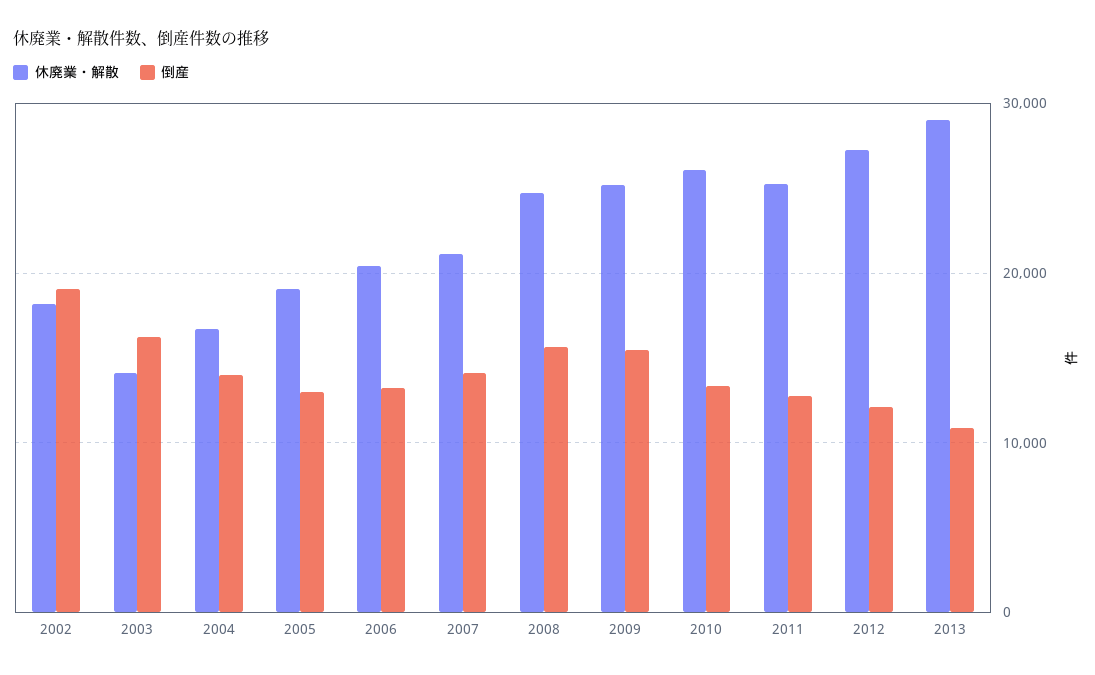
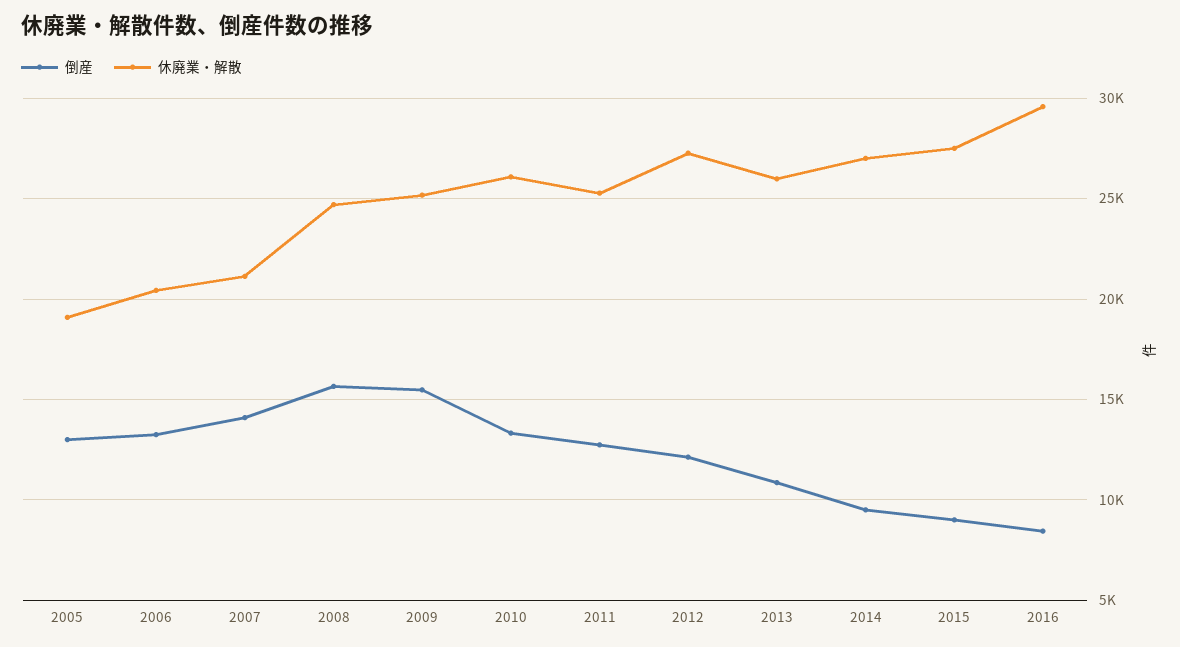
休廃業・解散, 2002: 18000 -> none
倒産, 2002: 19000 -> none
休廃業・解散, 2003: 14000 -> none
倒産, 2003: 16000 -> none
休廃業・解散, 2004: 17000 -> none
倒産, 2004: 14000 -> none
休廃業・解散, 2013: 29000 -> 26000
倒産, 2014: none -> 9500
休廃業・解散, 2014: none -> 27000
倒産, 2015: none -> 9000
休廃業・解散, 2015: none -> 27500
倒産, 2016: none -> 8500
休廃業・解散, 2016: none -> 29500

